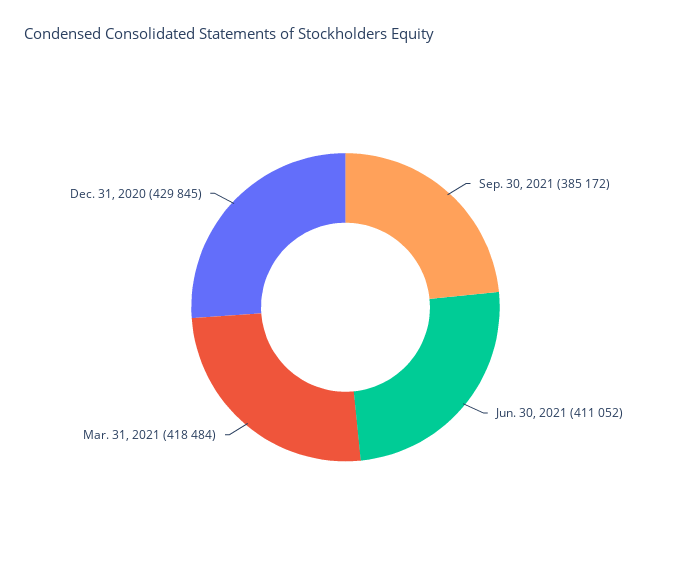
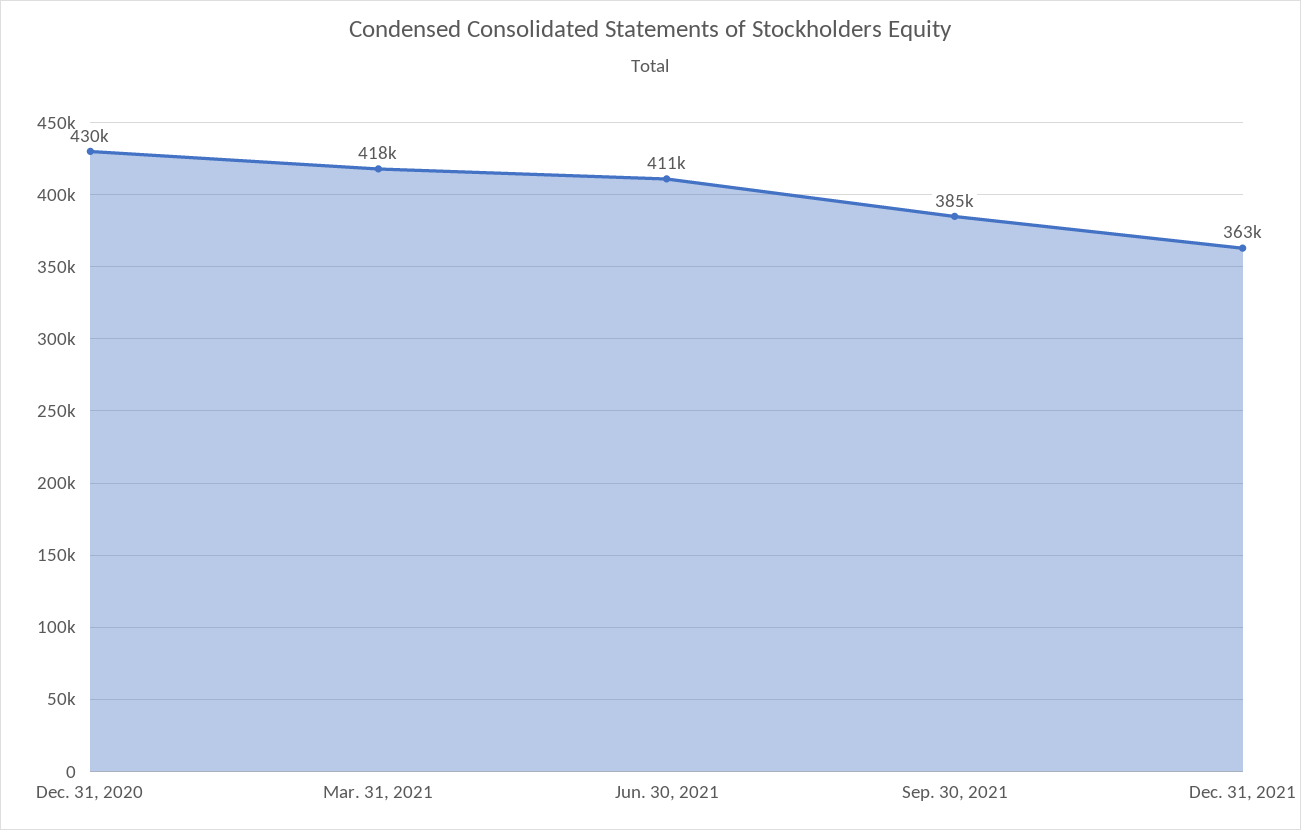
Dec. 31, 2021: none -> 363000

